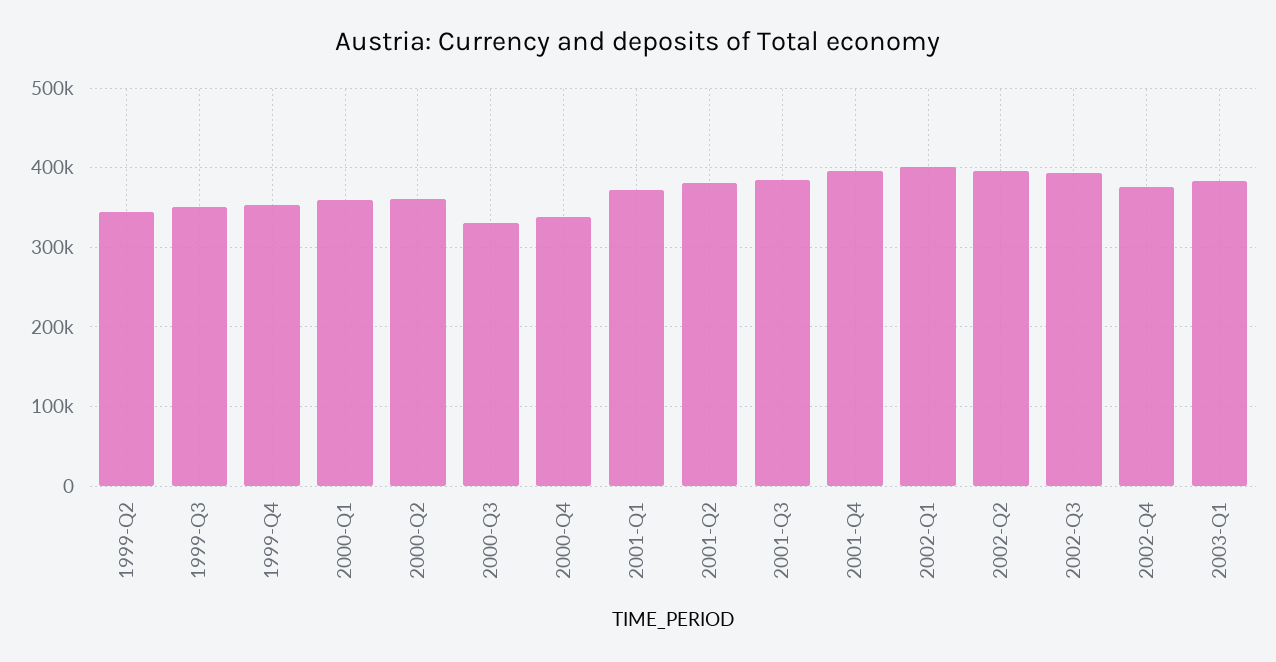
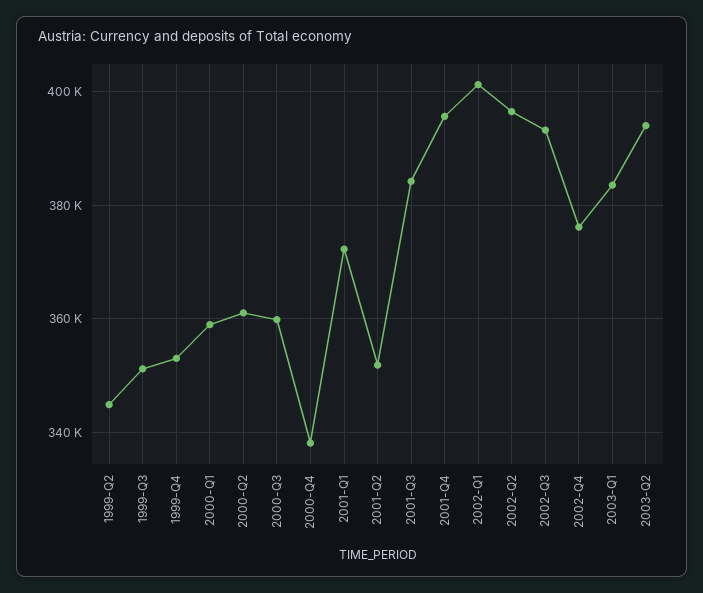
2000-Q3: 330000 -> 360000
2001-Q2: 380000 -> 352000
2003-Q2: none -> 394000

